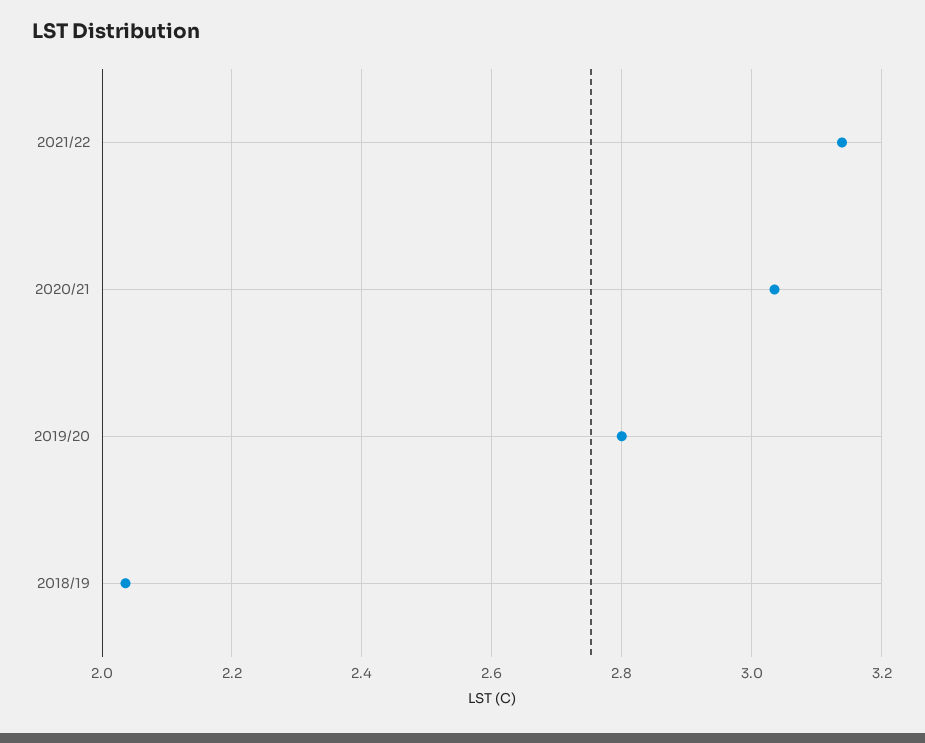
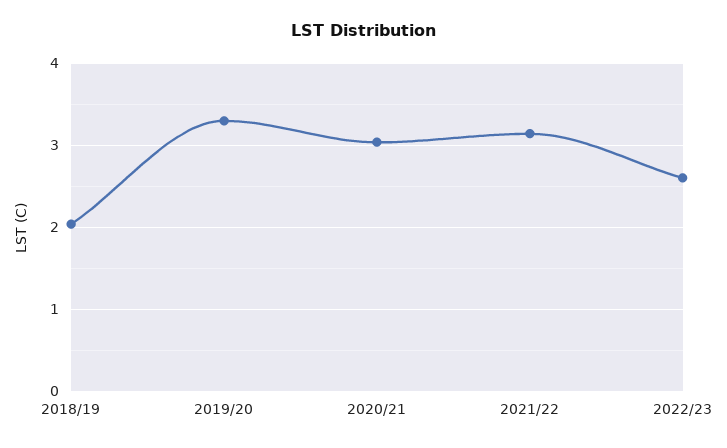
2019/20: 2.8 -> 3.3
2022/23: none -> 2.6

